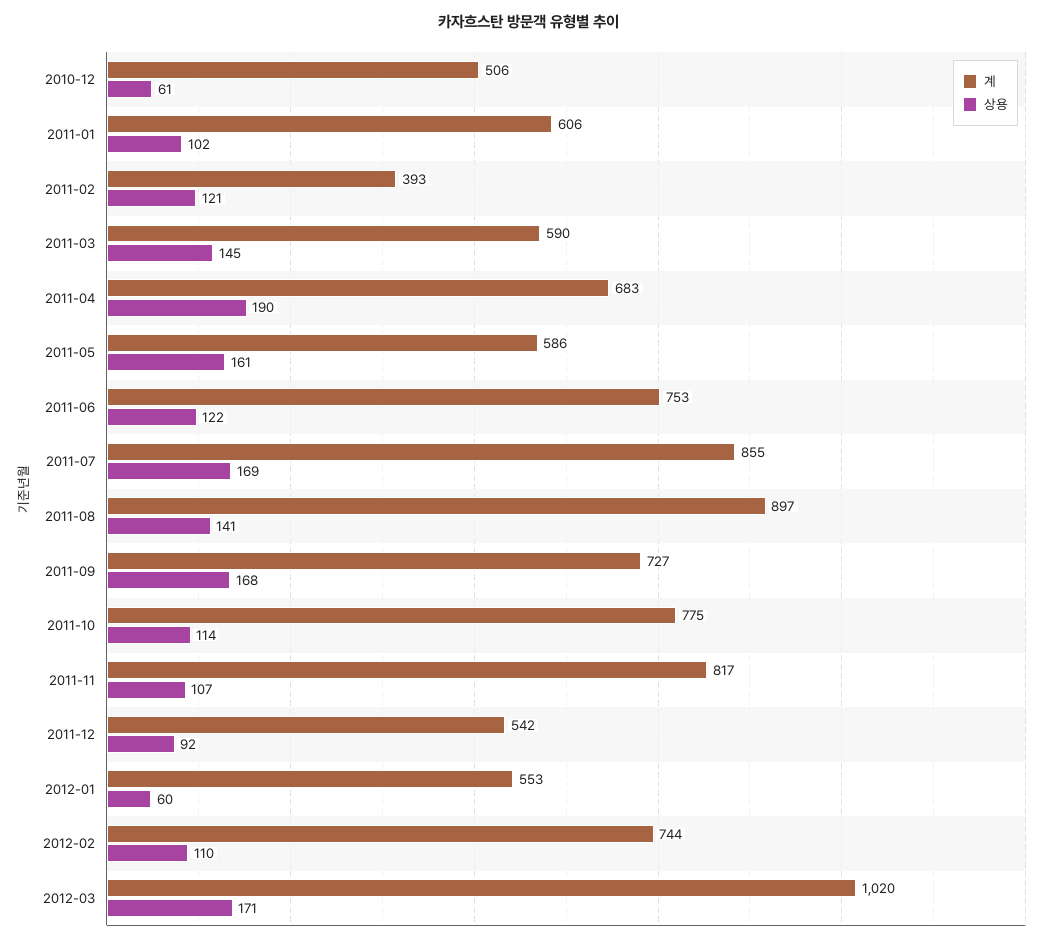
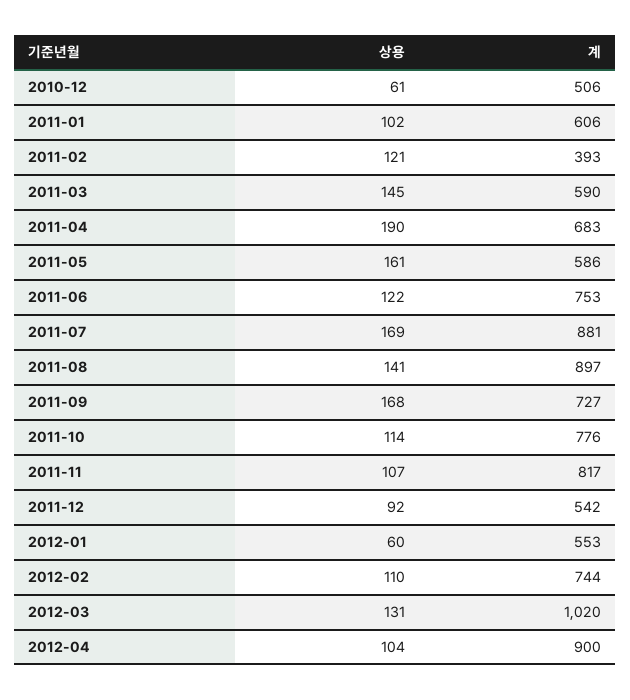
계, 2011-07: 855 -> 881
계, 2011-10: 775 -> 776
상용, 2012-03: 171 -> 131
상용, 2012-04: none -> 104
계, 2012-04: none -> 900

